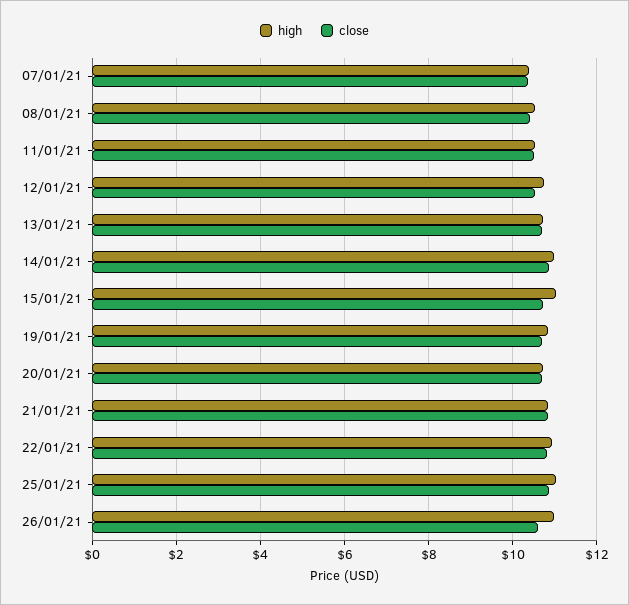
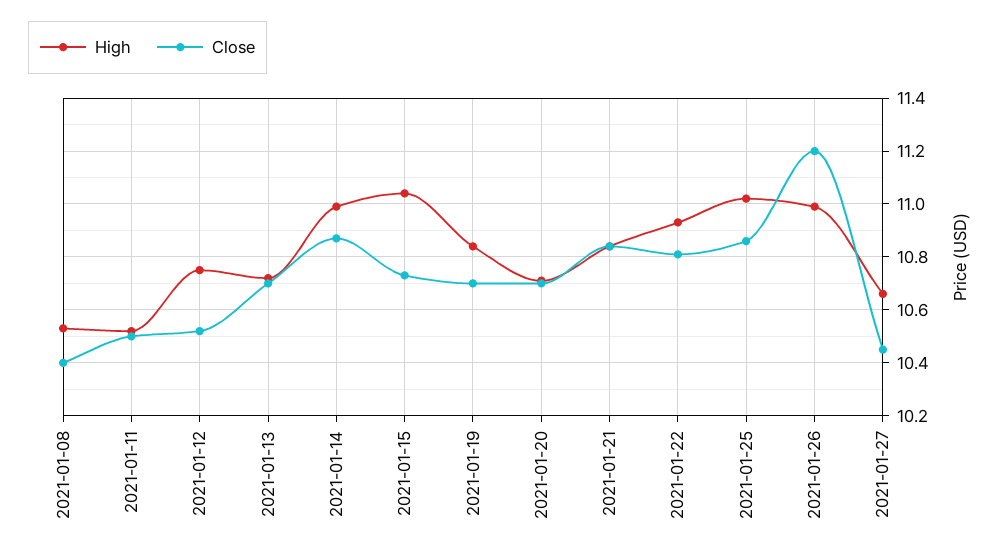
high, 07/01/21: 10.4 -> none
close, 07/01/21: 10.4 -> none
close, 26/01/21: 10.6 -> 11.2
high, 2021-01-27: none -> 10.65
close, 2021-01-27: none -> 10.45

